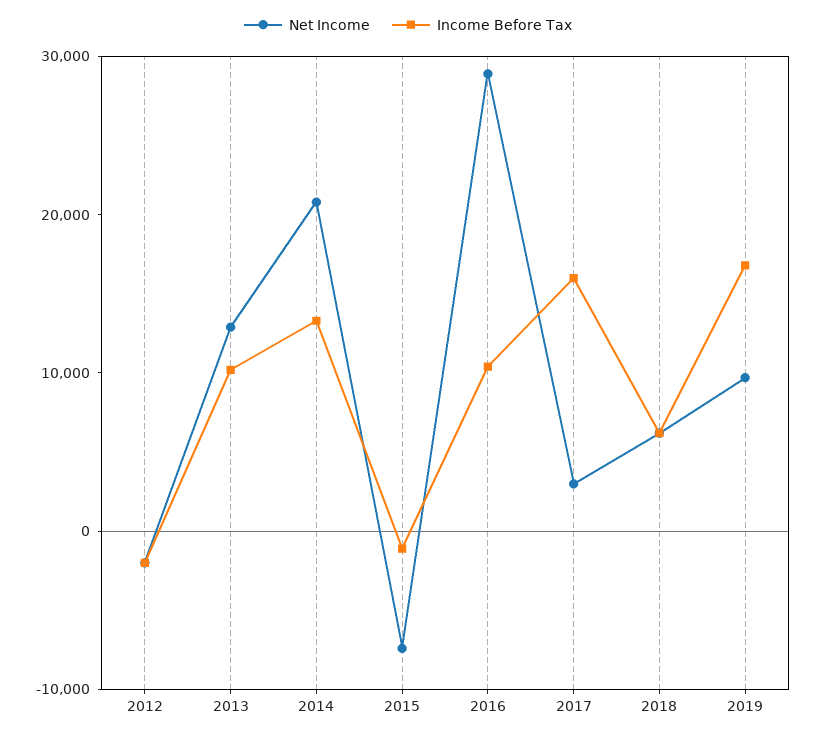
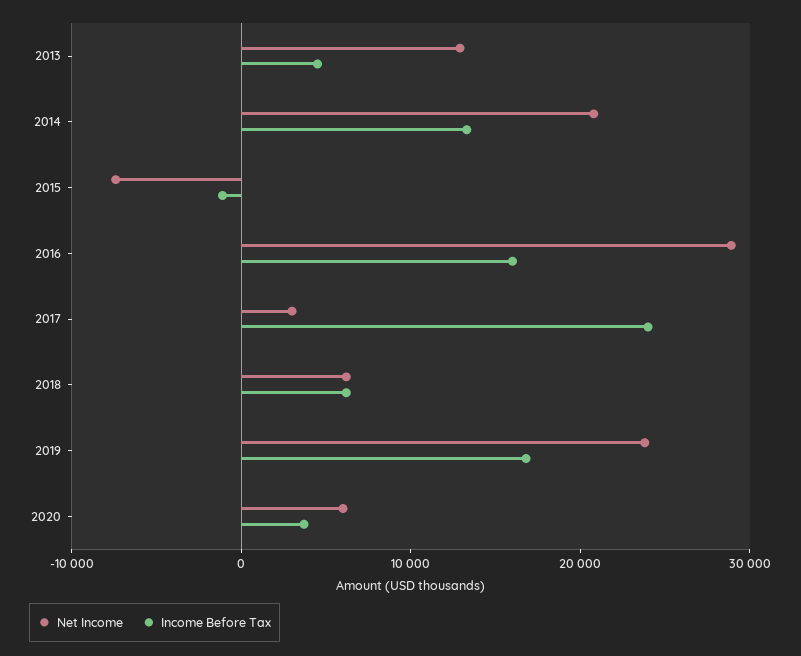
Net Income, 2012: -2000 -> none
Income Before Tax, 2012: -2000 -> none
Income Before Tax, 2013: 10000 -> 4000
Income Before Tax, 2016: 10000 -> 16000
Income Before Tax, 2017: 16000 -> 24000
Net Income, 2019: 10000 -> 24000
Net Income, 2020: none -> 6000
Income Before Tax, 2020: none -> 4000

